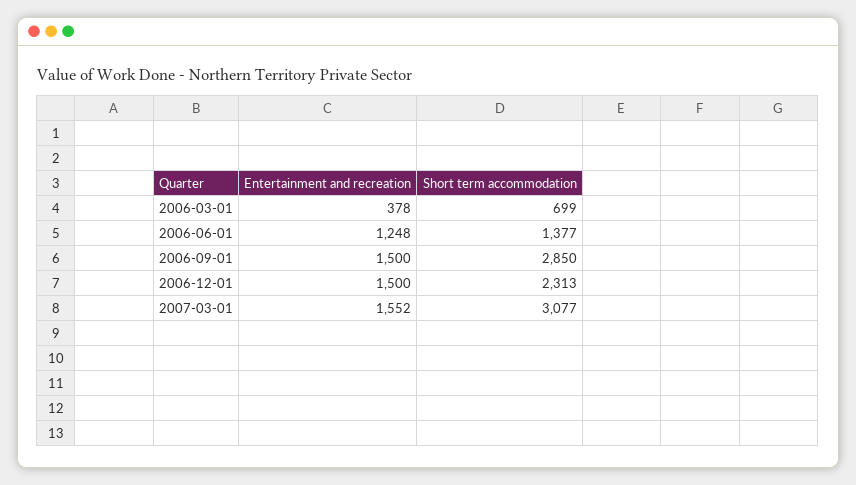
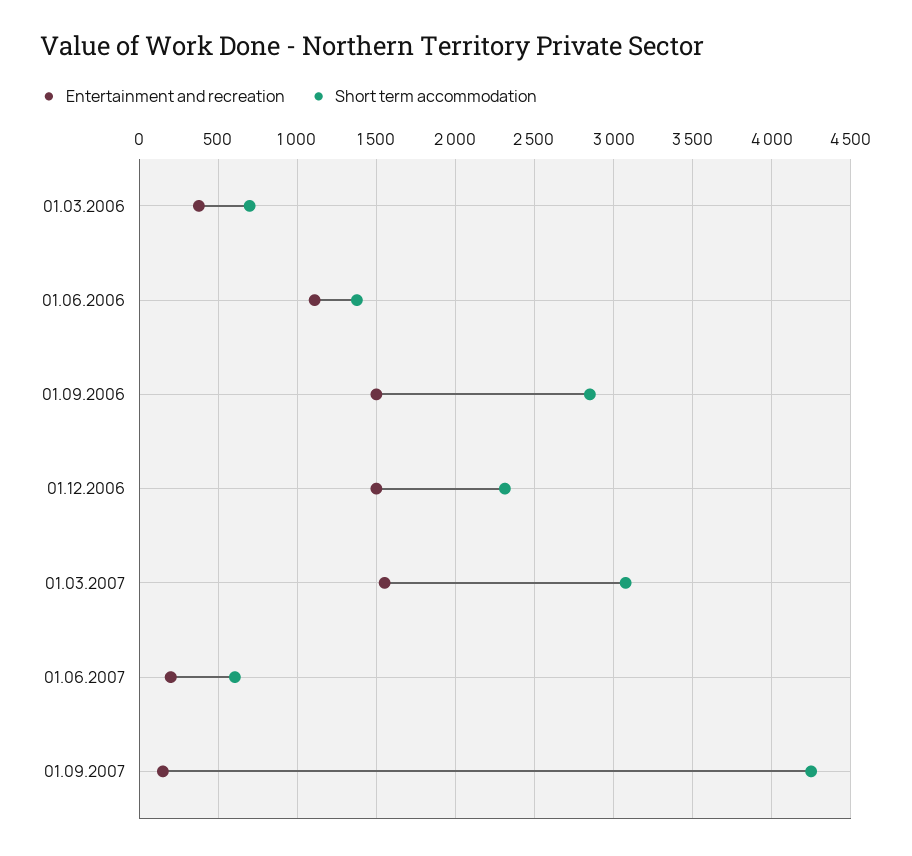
Entertainment and recreation, 2006-06-01: 1248 -> 1100
Entertainment and recreation, 01.06.2007: none -> 200
Short term accommodation, 01.06.2007: none -> 600
Entertainment and recreation, 01.09.2007: none -> 150
Short term accommodation, 01.09.2007: none -> 4250

